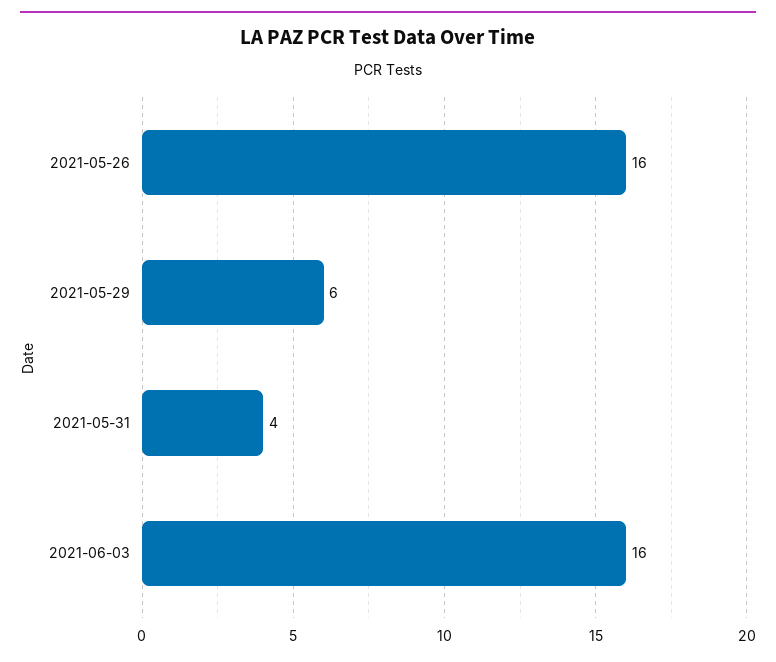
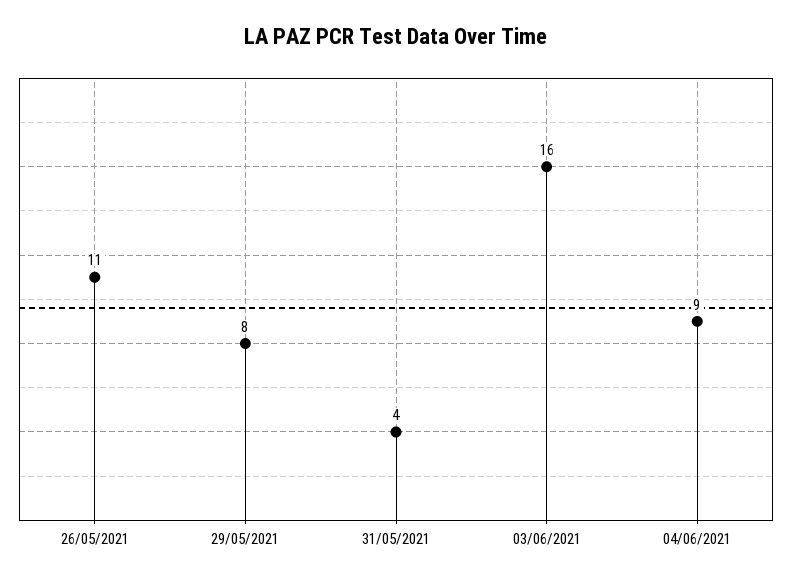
2021-05-26: 16 -> 11
2021-05-29: 6 -> 8
04/06/2021: none -> 9

